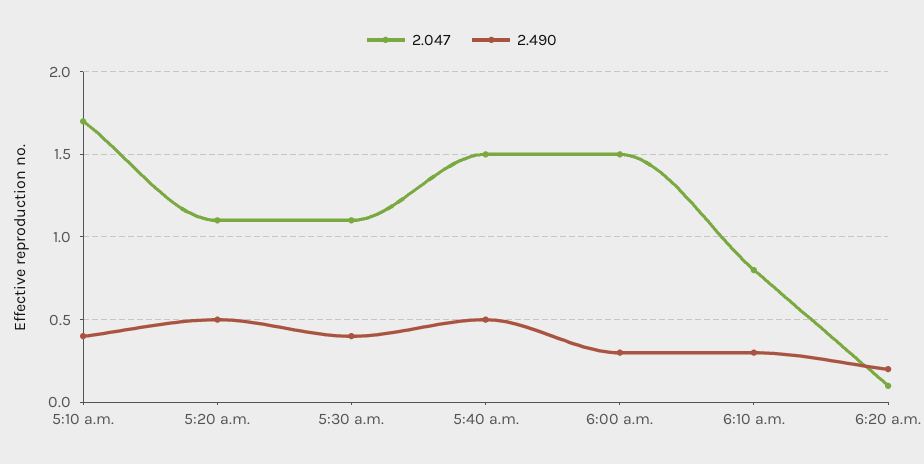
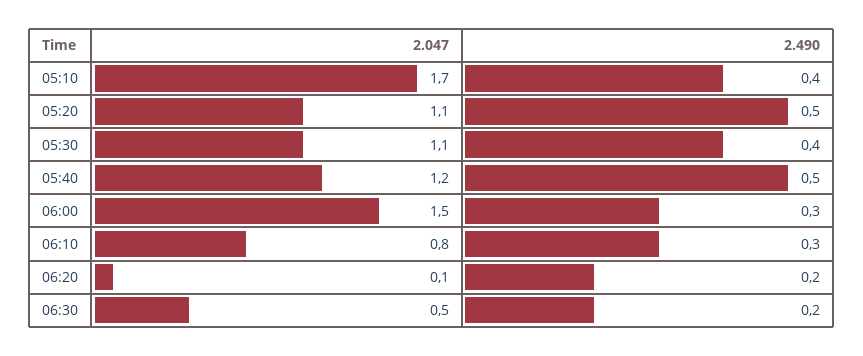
2.047, 5:40 a.m.: 1.5 -> 1.2
2.047, 06:30: none -> 0.5
2.490, 06:30: none -> 0.2

